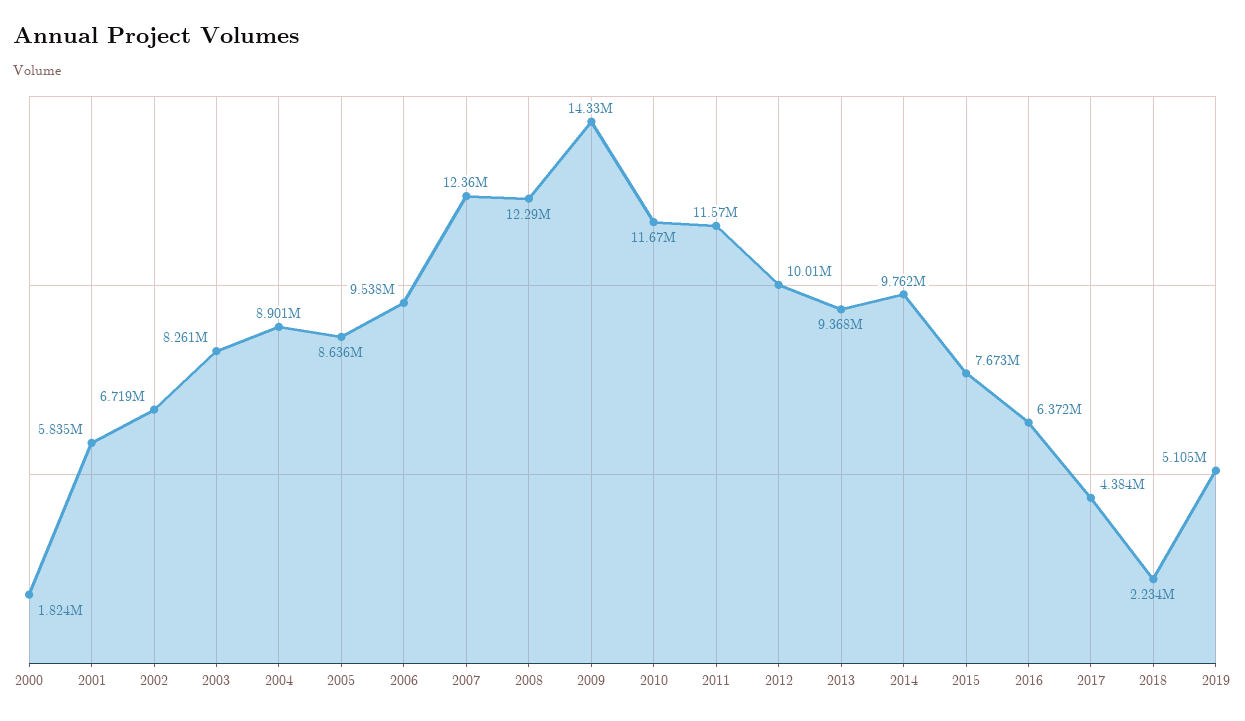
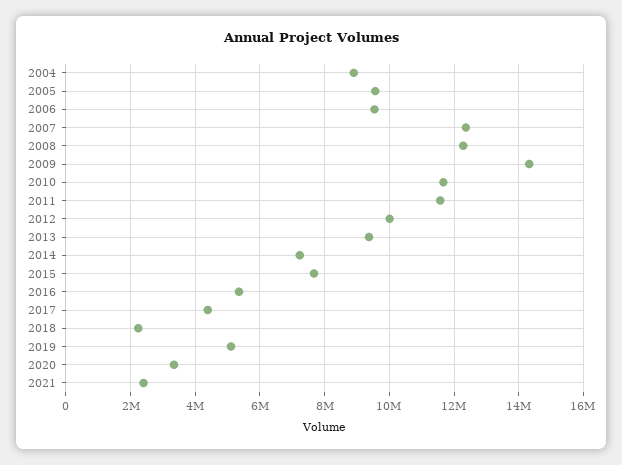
2000: 1824000 -> none
2001: 5835000 -> none
2002: 6719000 -> none
2003: 8261000 -> none
2005: 8636000 -> 9600000
2014: 9762000 -> 7200000
2016: 6372000 -> 5400000
2020: none -> 3400000
2021: none -> 2400000

